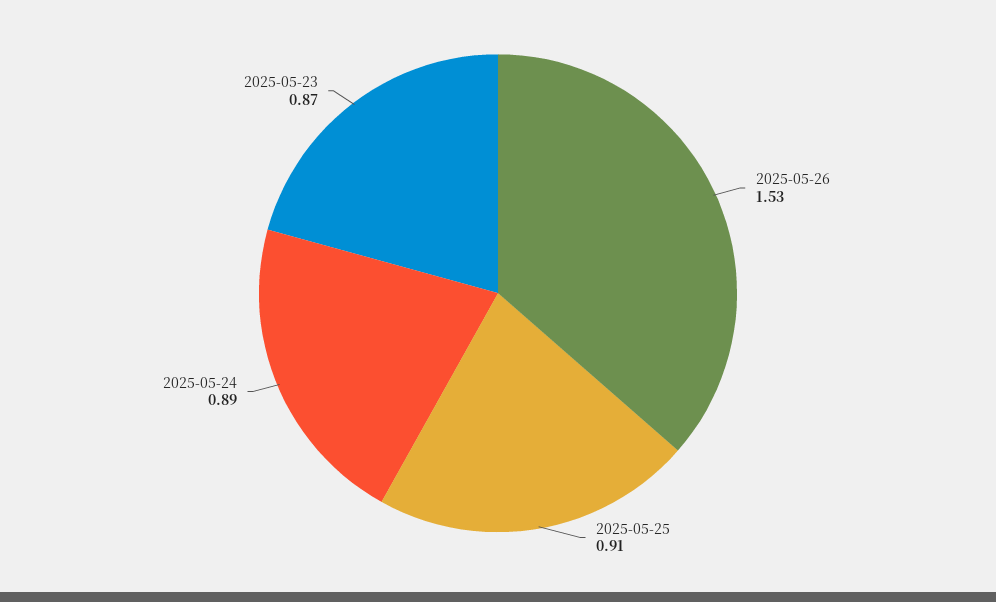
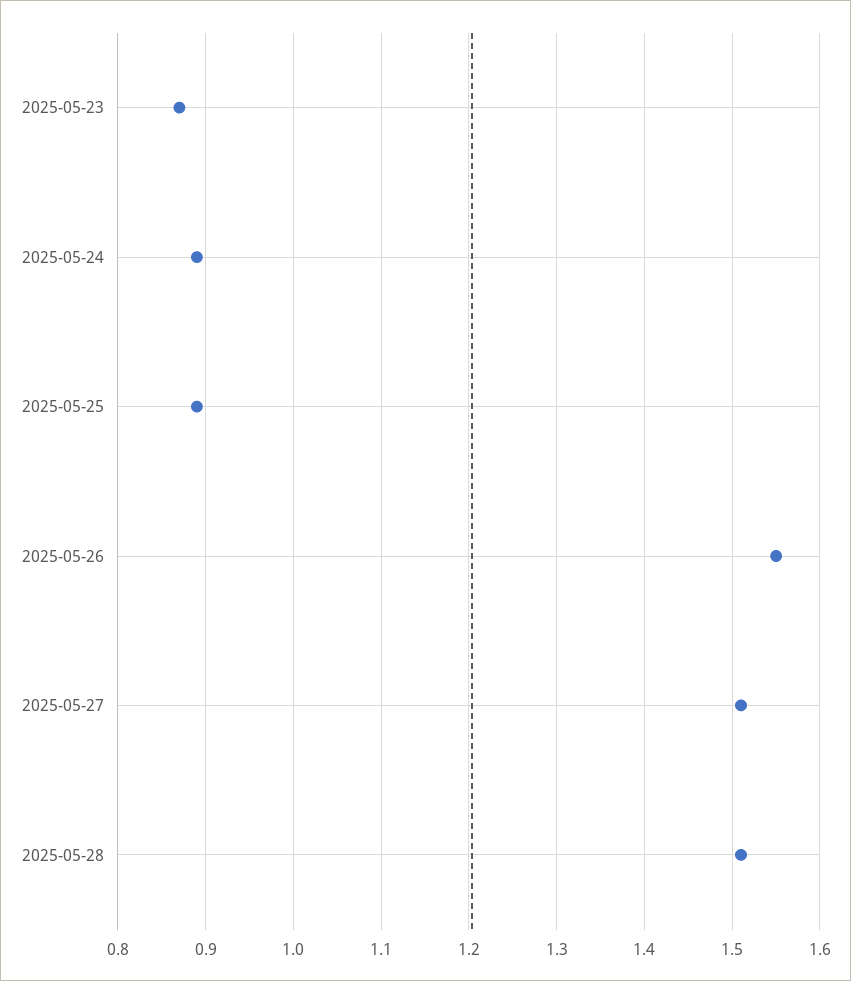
2025-05-26: 1.53 -> 1.55
2025-05-25: 0.91 -> 0.89
2025-05-27: none -> 1.51
2025-05-28: none -> 1.51

